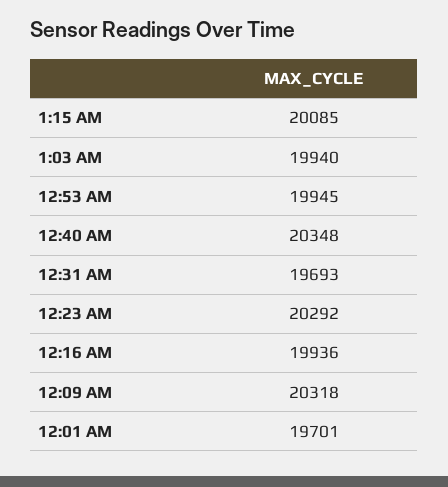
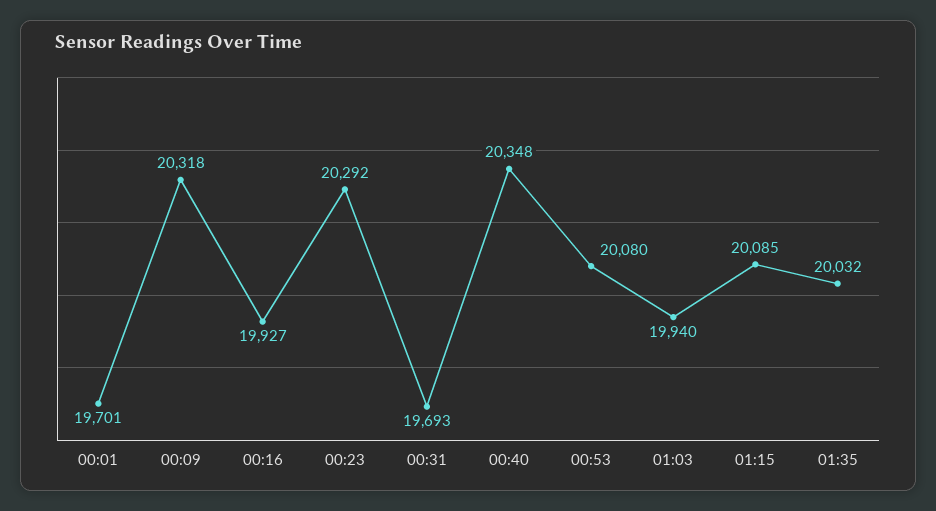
12:53 AM: 19945 -> 20080
12:16 AM: 19936 -> 19927
01:35: none -> 20032

